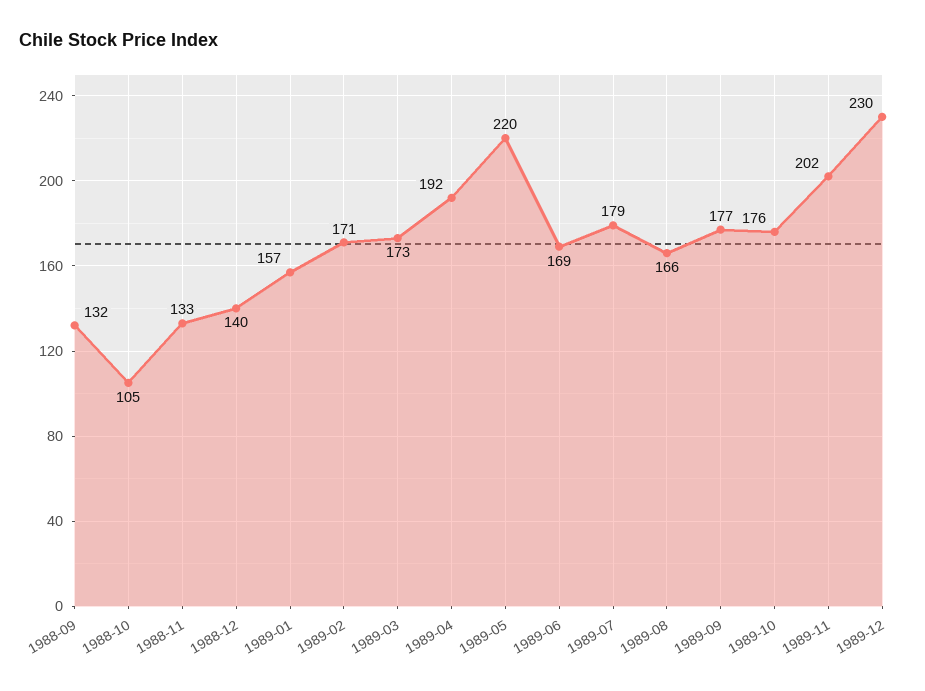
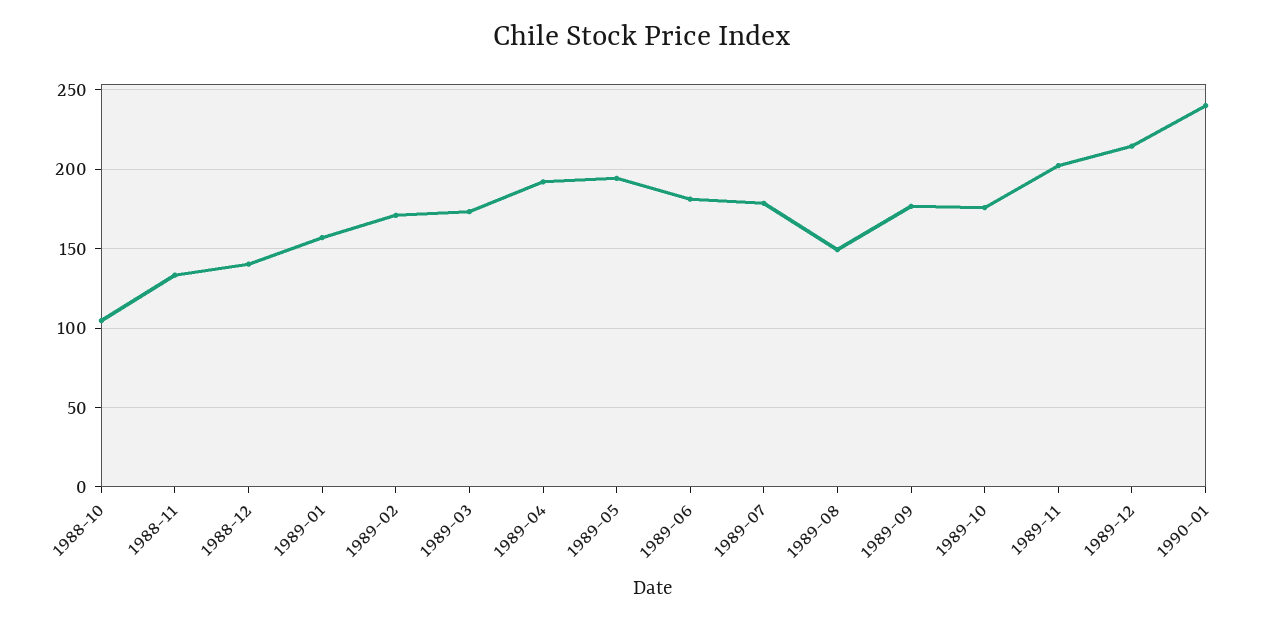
1988-09: 132 -> none
1989-05: 220 -> 195
1989-06: 169 -> 180
1989-08: 166 -> 150
1989-12: 230 -> 215
1990-01: none -> 240

